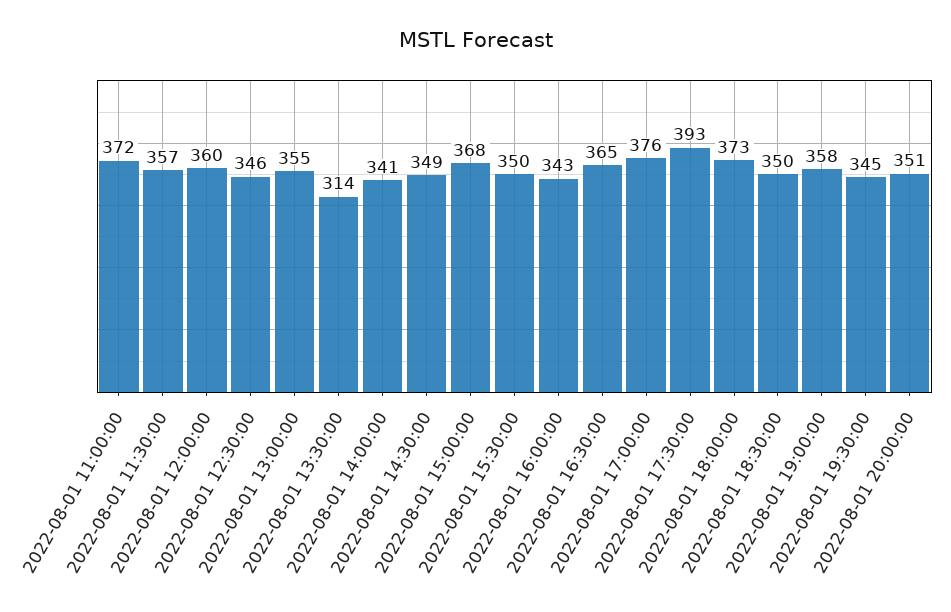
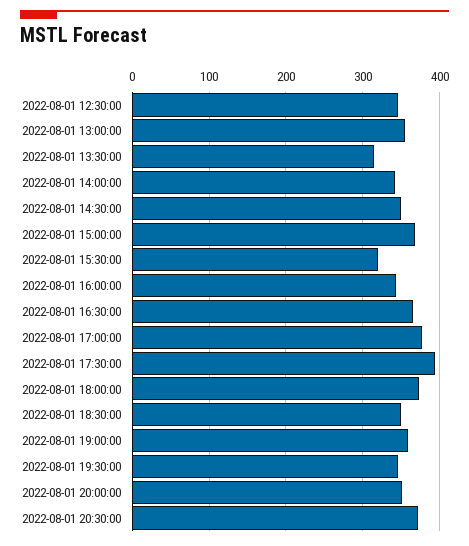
2022-08-01 11:00:00: 372 -> none
2022-08-01 11:30:00: 357 -> none
2022-08-01 12:00:00: 360 -> none
2022-08-01 15:30:00: 350 -> 320
2022-08-01 20:30:00: none -> 370

